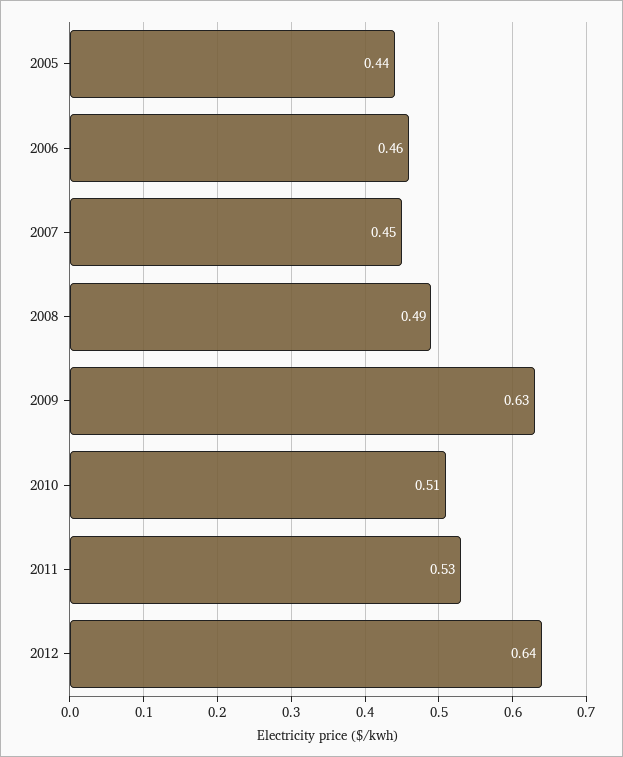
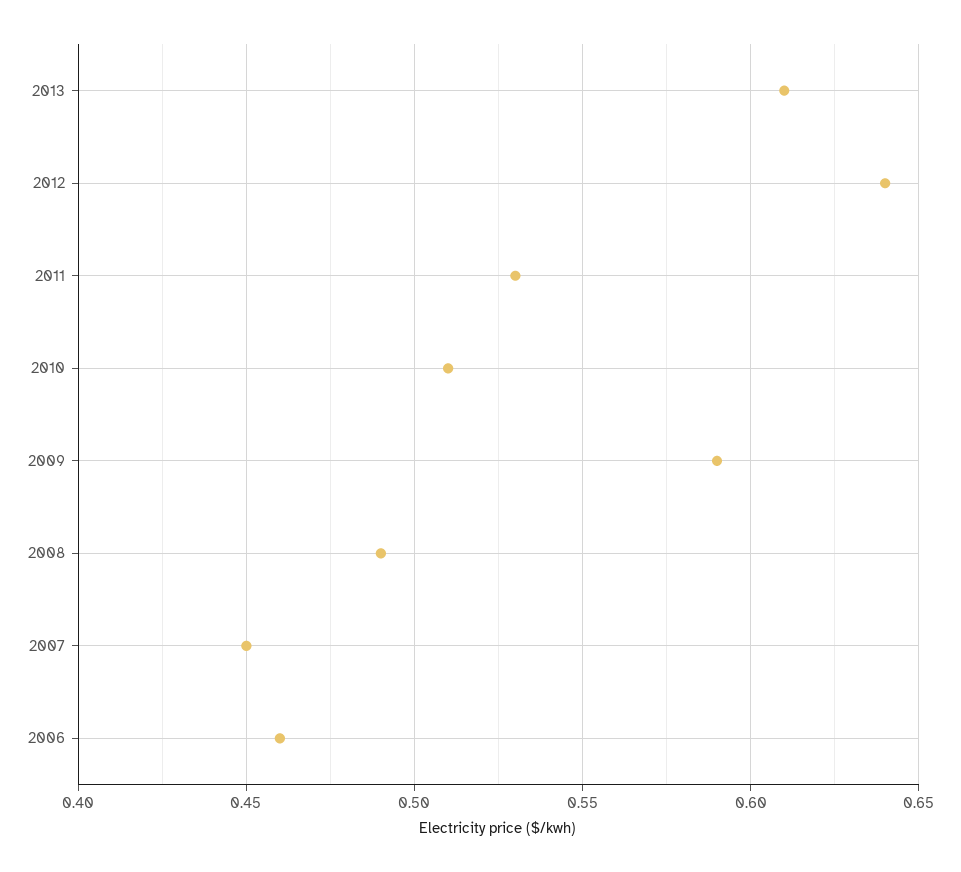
2005: 0.44 -> none
2009: 0.63 -> 0.59
2013: none -> 0.61

